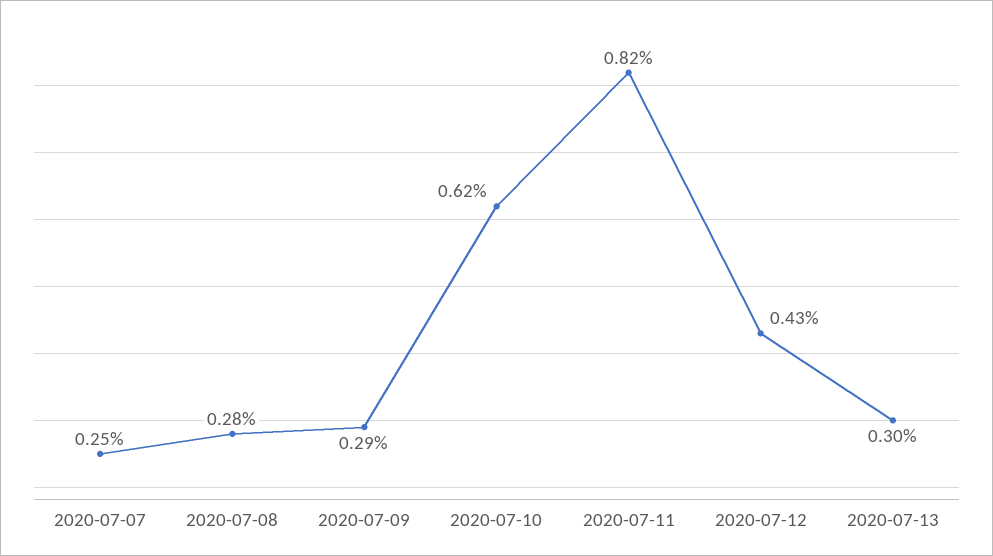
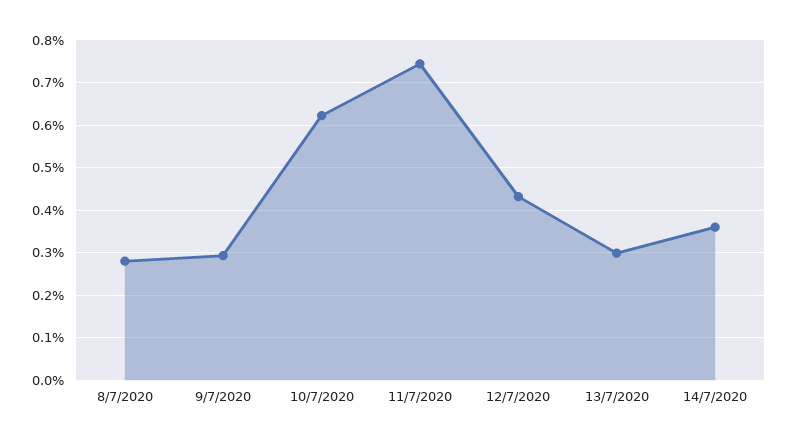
2020-07-07: 0.25 -> none
2020-07-11: 0.82 -> 0.74
14/7/2020: none -> 0.36

